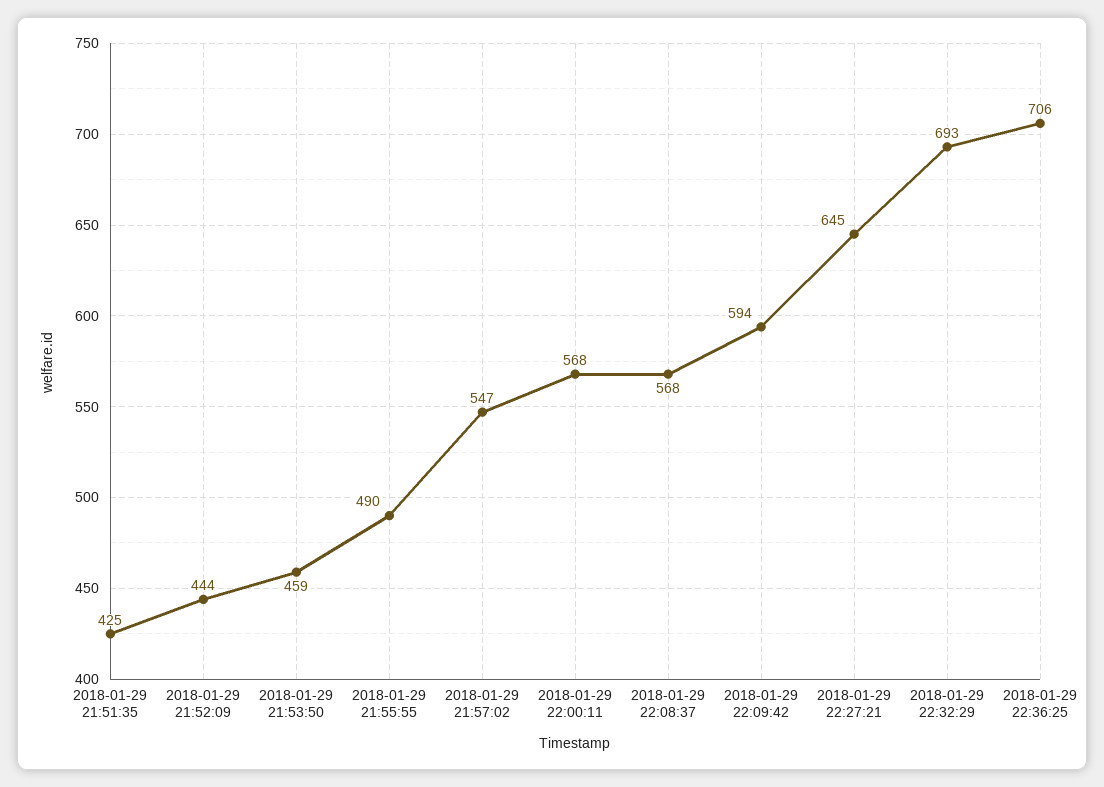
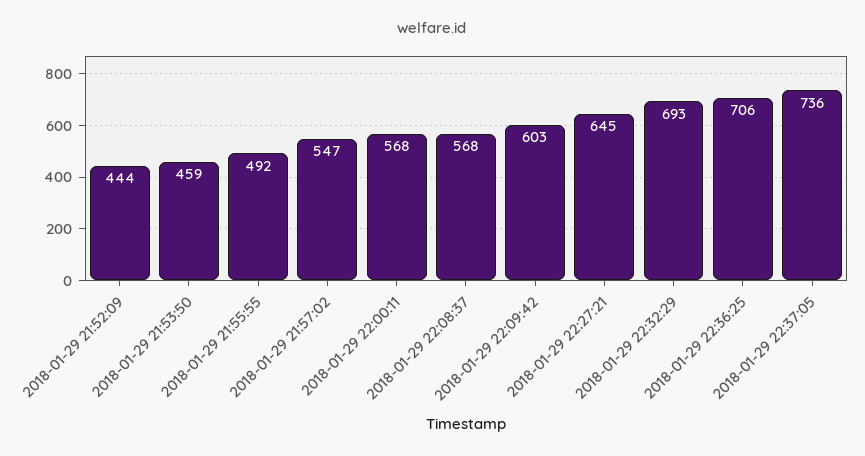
2018-01-29 21:51:35: 425 -> none
2018-01-29 21:55:55: 490 -> 492
2018-01-29 22:09:42: 594 -> 603
2018-01-29 22:37:05: none -> 736

